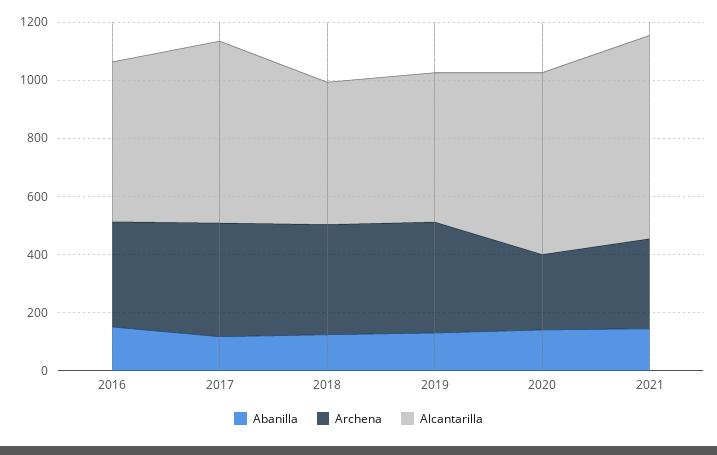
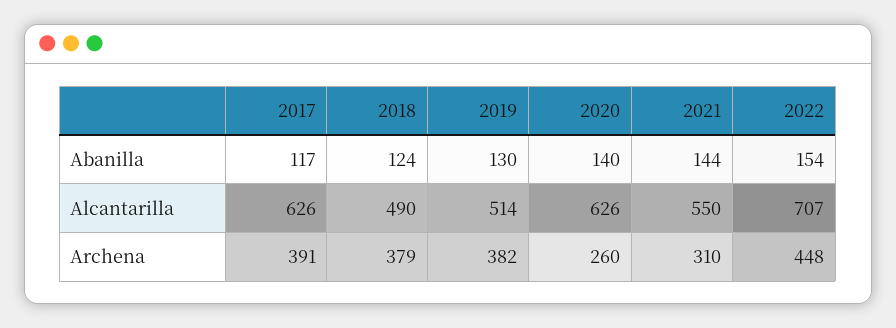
Abanilla, 2016: 150 -> none
Archena, 2016: 350 -> none
Alcantarilla, 2016: 550 -> none
Alcantarilla, 2021: 700 -> 550
Abanilla, 2022: none -> 154
Alcantarilla, 2022: none -> 707
Archena, 2022: none -> 448

